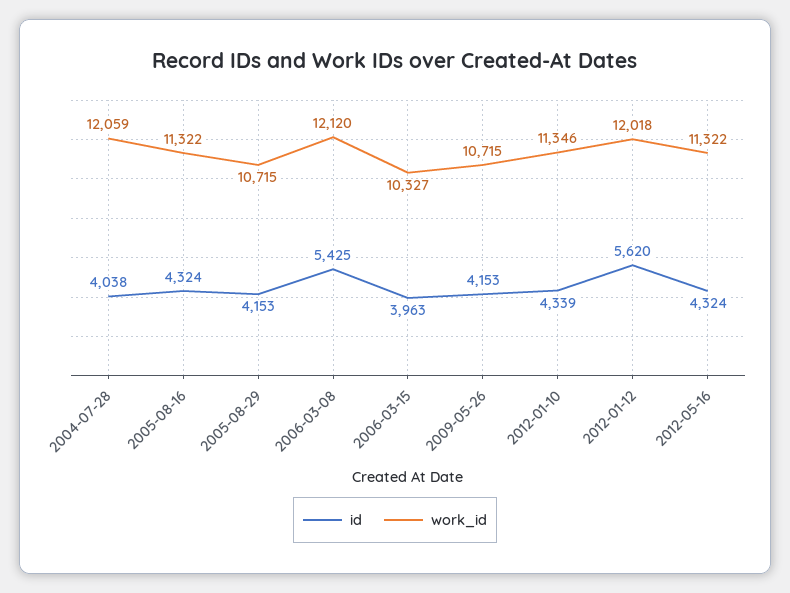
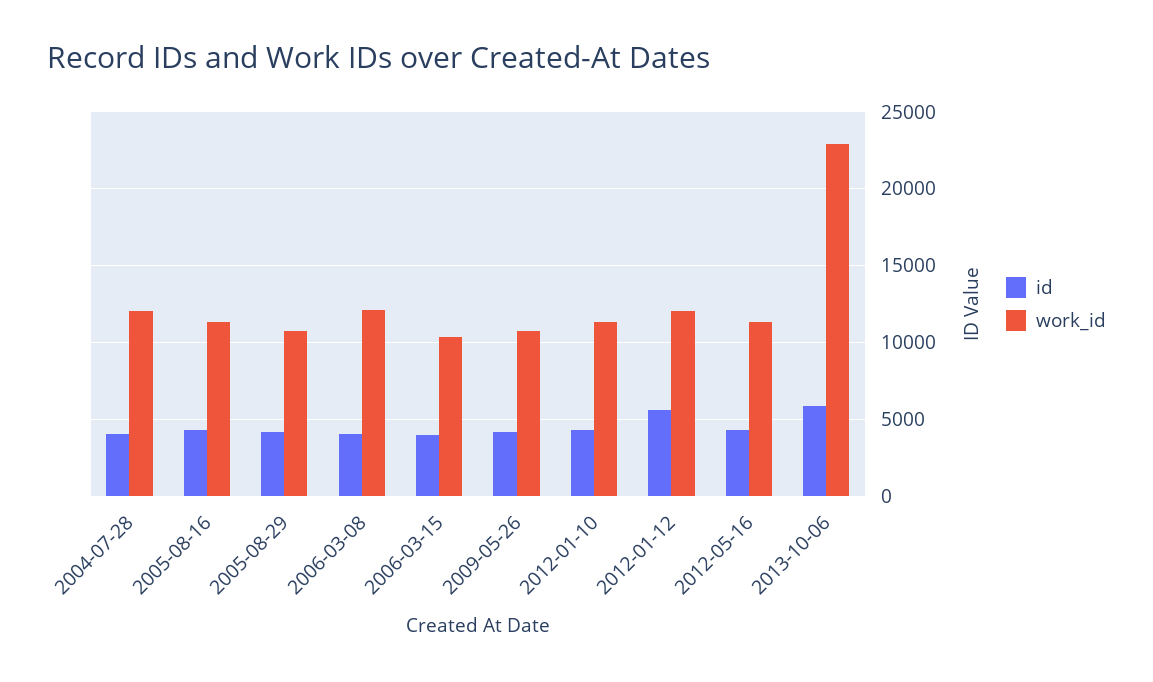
id, 2006-03-08: 5425 -> 4000
id, 2013-10-06: none -> 6000
work_id, 2013-10-06: none -> 23000

